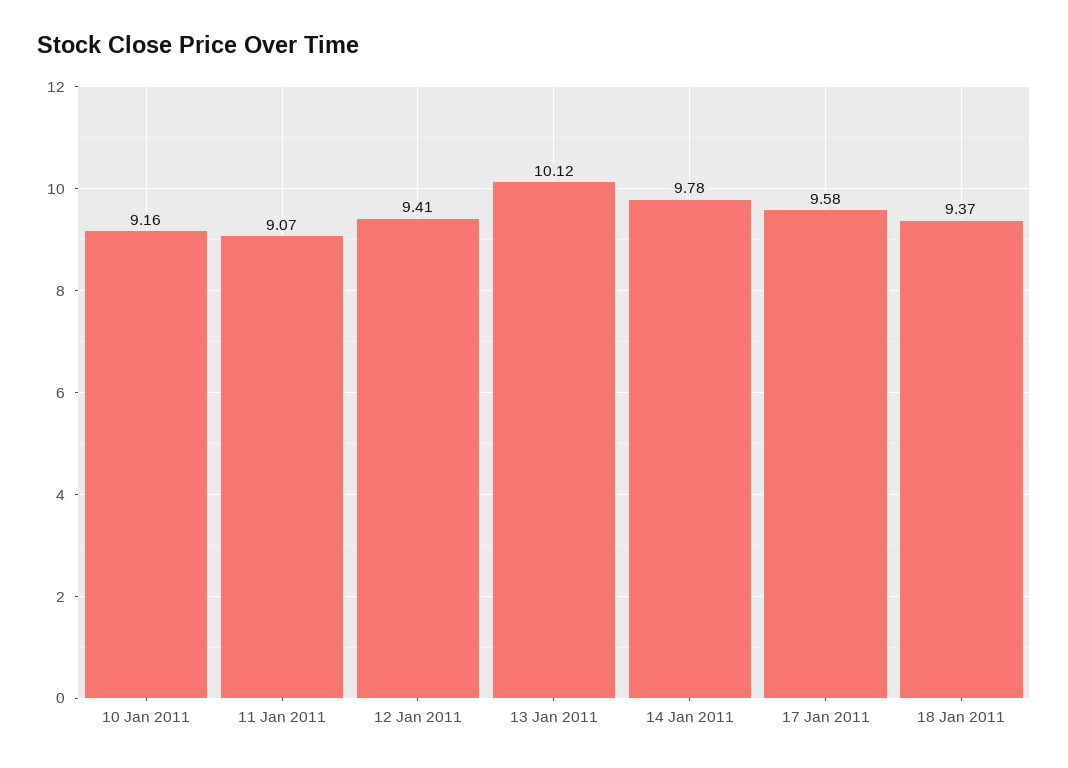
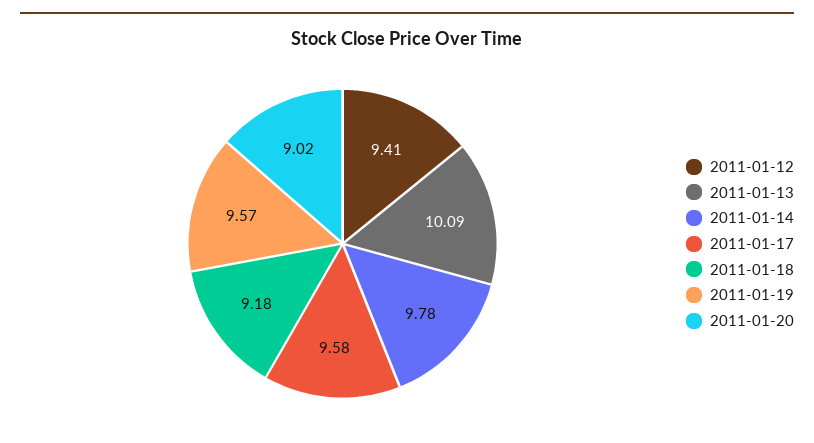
10 Jan 2011: 9.16 -> none
11 Jan 2011: 9.07 -> none
13 Jan 2011: 10.12 -> 10.09
18 Jan 2011: 9.37 -> 9.18
2011-01-19: none -> 9.57
2011-01-20: none -> 9.02

